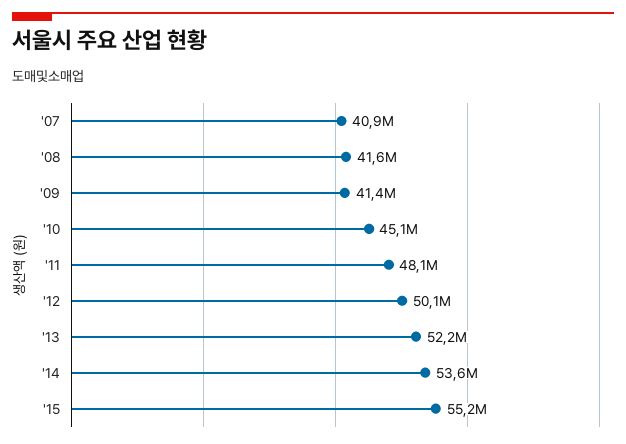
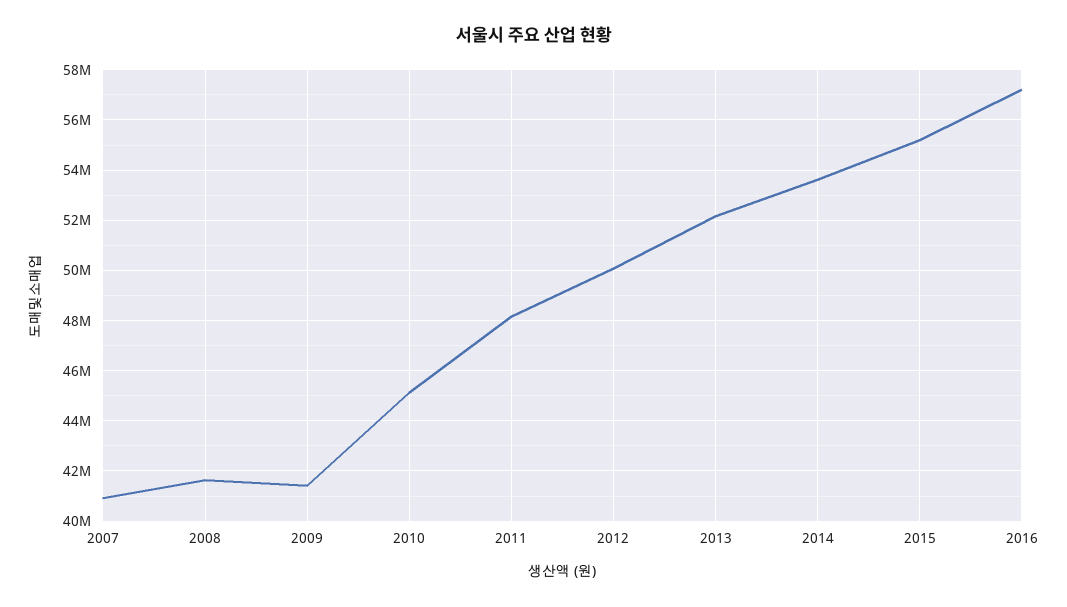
2016: none -> 57250000

